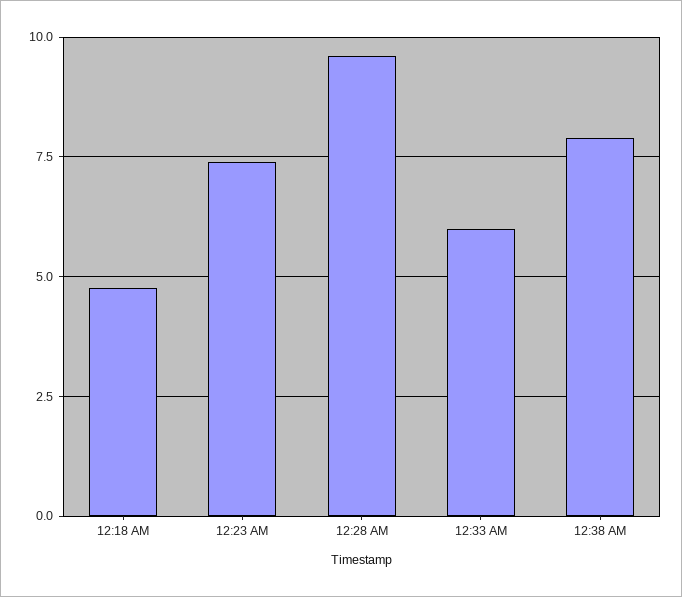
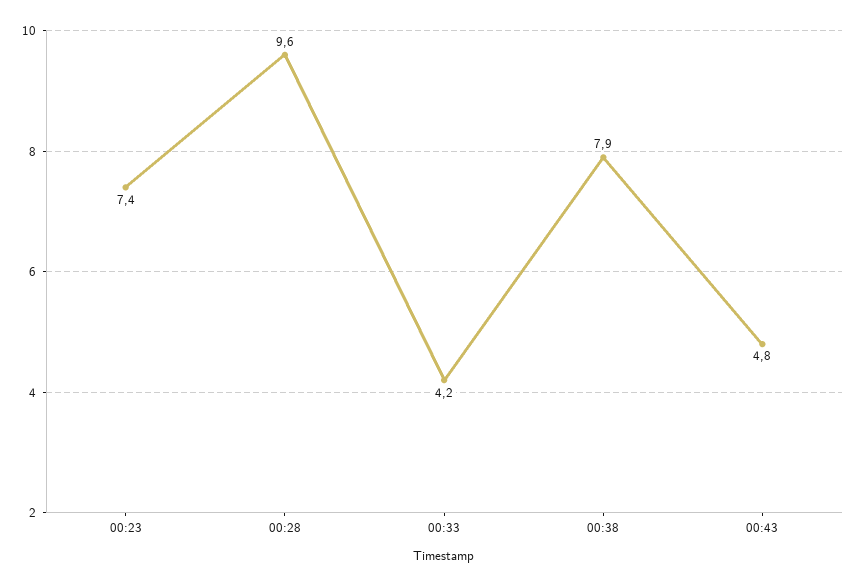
12:18 AM: 4.75 -> none
12:33 AM: 6 -> 4.2
00:43: none -> 4.8

